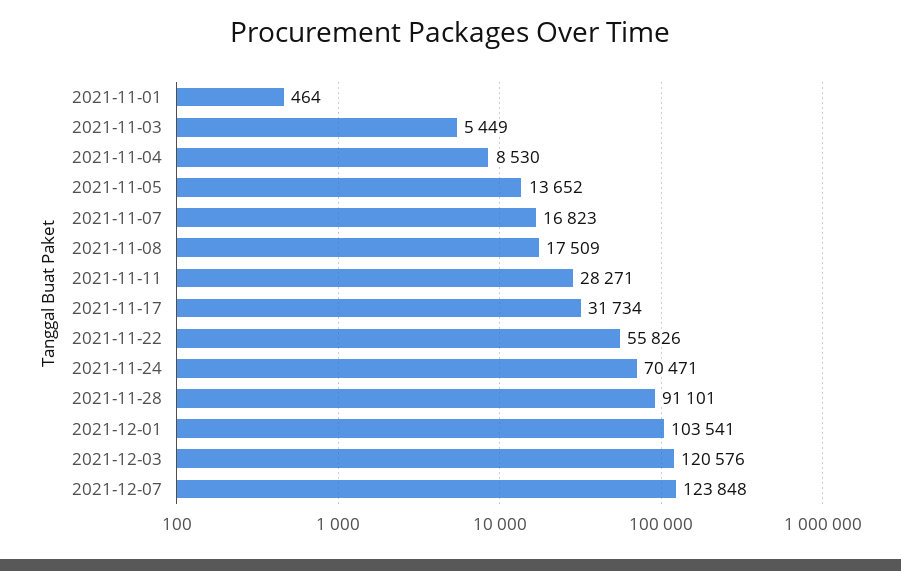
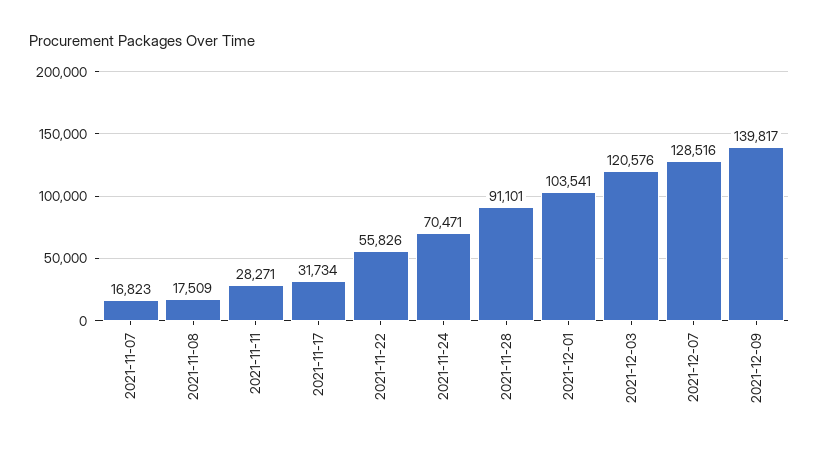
2021-11-01: 464 -> none
2021-11-03: 5449 -> none
2021-11-04: 8530 -> none
2021-11-05: 13652 -> none
2021-12-07: 123848 -> 128516
2021-12-09: none -> 139817

